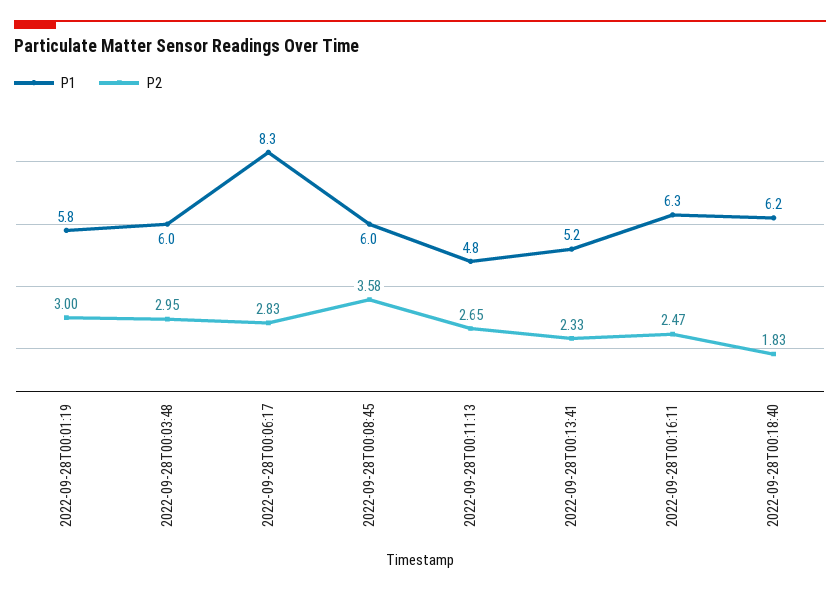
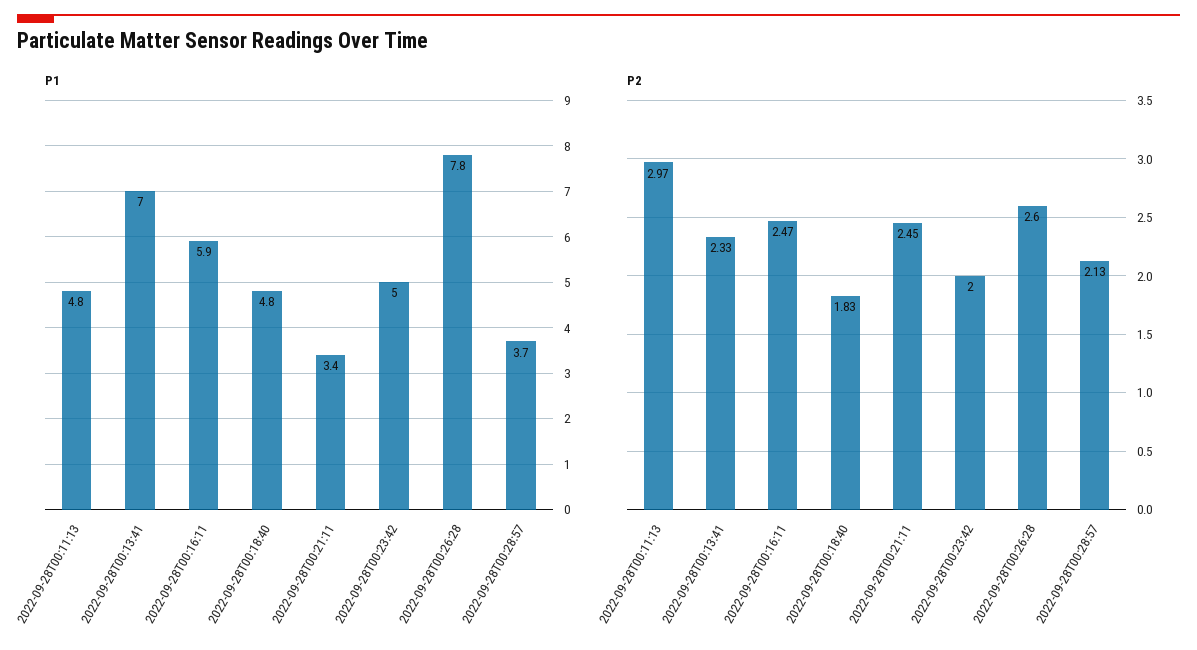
P1, 2022-09-28T00:01:19: 5.8 -> none
P2, 2022-09-28T00:01:19: 3 -> none
P1, 2022-09-28T00:03:48: 6 -> none
P2, 2022-09-28T00:03:48: 2.95 -> none
P1, 2022-09-28T00:06:17: 8.3 -> none
P2, 2022-09-28T00:06:17: 2.83 -> none
P1, 2022-09-28T00:08:45: 6 -> none
P2, 2022-09-28T00:08:45: 3.58 -> none
P2, 2022-09-28T00:11:13: 2.65 -> 2.97
P1, 2022-09-28T00:13:41: 5.2 -> 7
P1, 2022-09-28T00:16:11: 6.3 -> 5.9
P1, 2022-09-28T00:18:40: 6.2 -> 4.8
P1, 2022-09-28T00:21:11: none -> 3.4
P1, 2022-09-28T00:23:42: none -> 5
P1, 2022-09-28T00:26:28: none -> 7.8
P1, 2022-09-28T00:28:57: none -> 3.7
P2, 2022-09-28T00:21:11: none -> 2.45
P2, 2022-09-28T00:23:42: none -> 2
P2, 2022-09-28T00:26:28: none -> 2.6
P2, 2022-09-28T00:28:57: none -> 2.13

